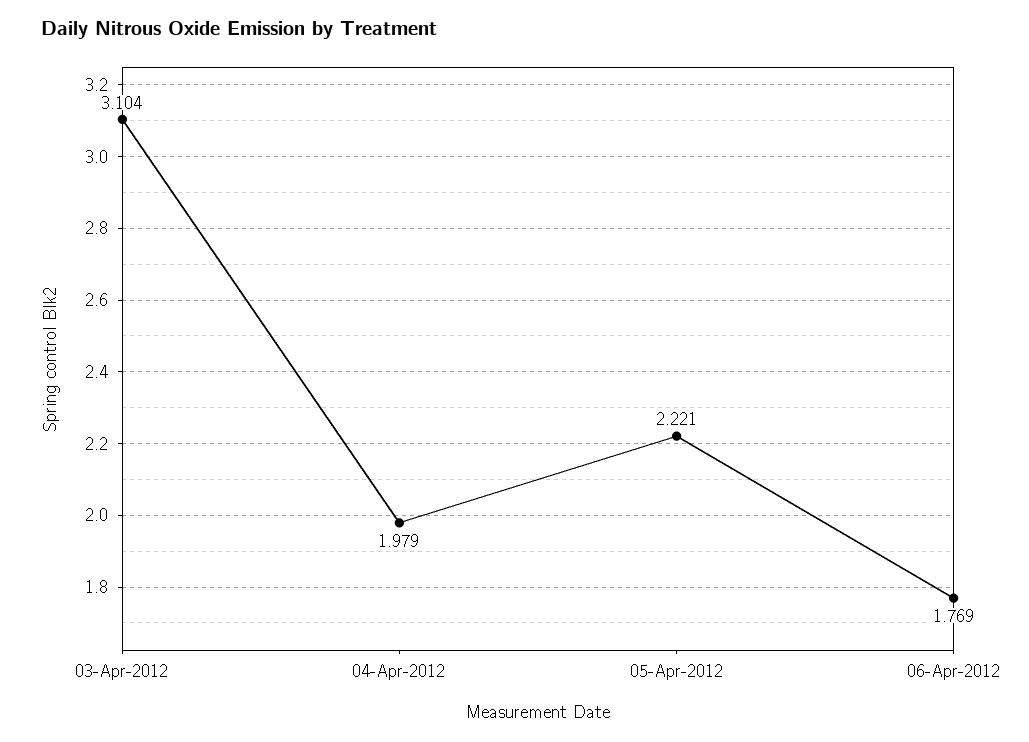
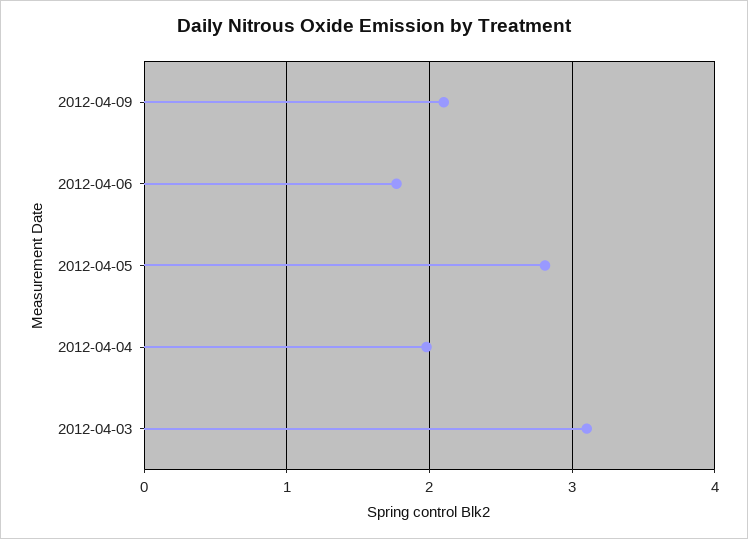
05-Apr-2012: 2.221 -> 2.8
2012-04-09: none -> 2.1

